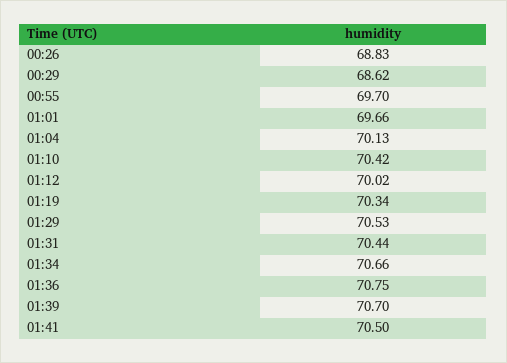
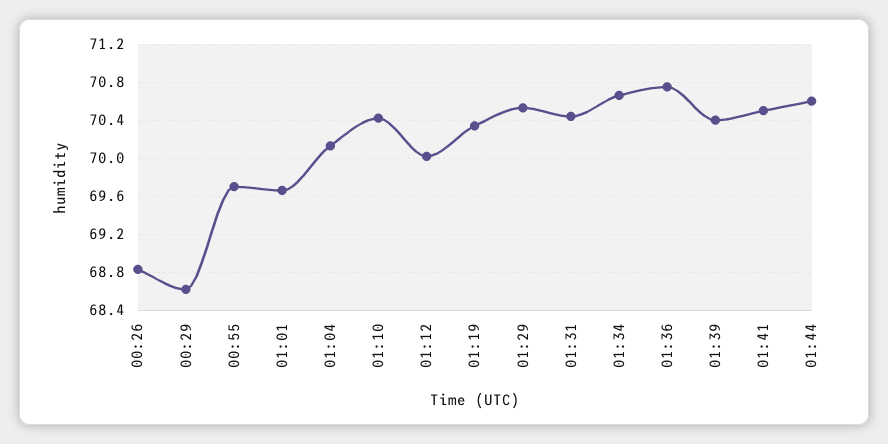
01:39: 70.7 -> 70.4
01:44: none -> 70.6

